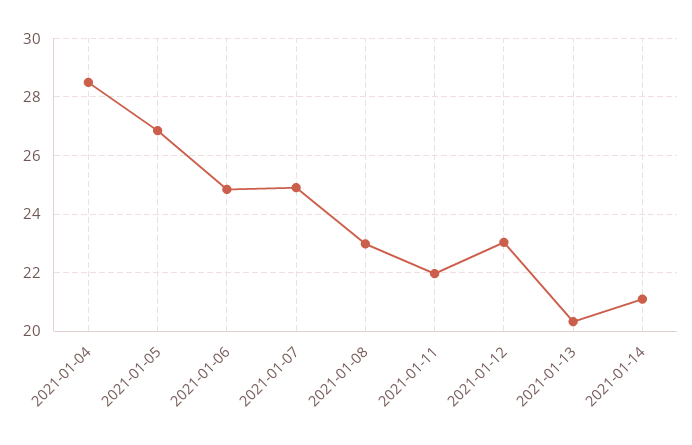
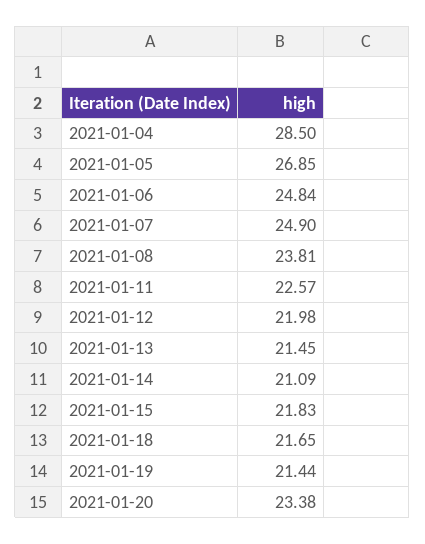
2021-01-08: 23 -> 23.81
2021-01-11: 22 -> 22.57
2021-01-12: 23 -> 21.98
2021-01-13: 20.25 -> 21.45
2021-01-15: none -> 21.83
2021-01-18: none -> 21.65
2021-01-19: none -> 21.44
2021-01-20: none -> 23.38

